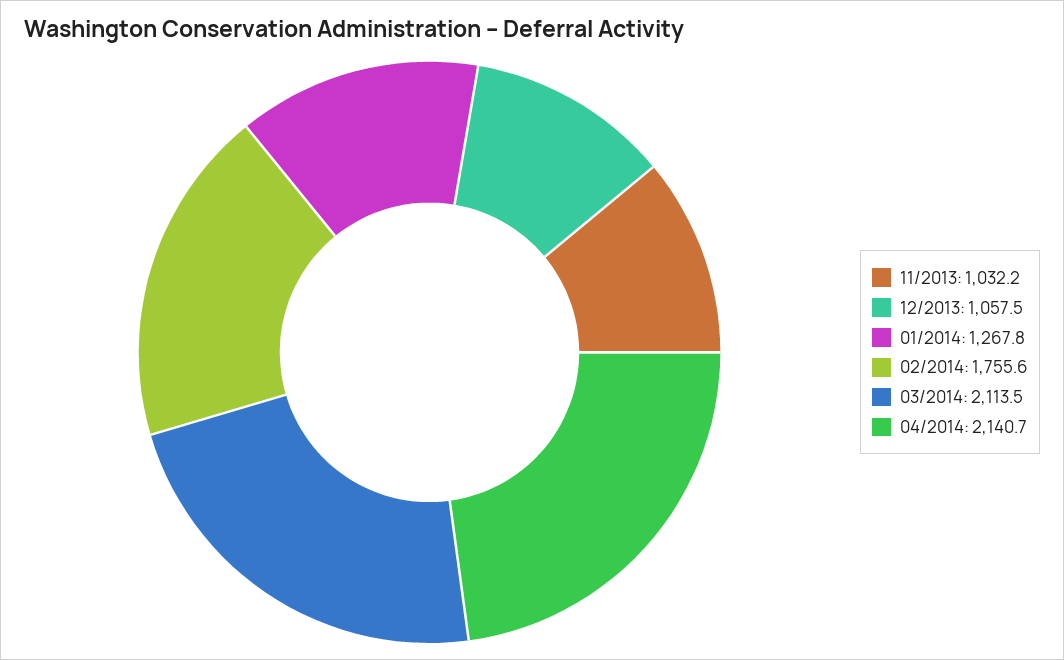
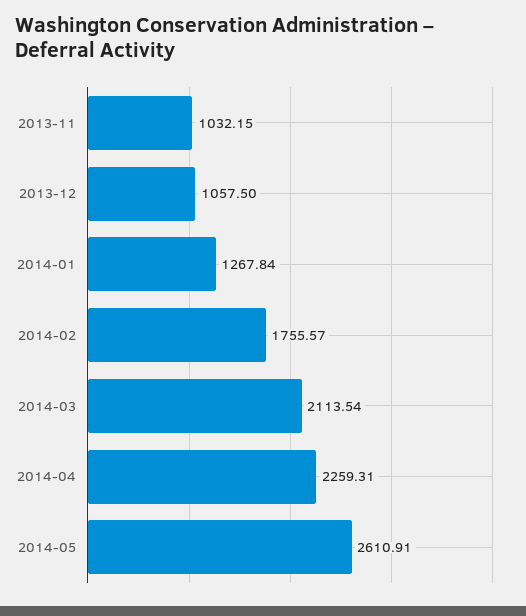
04/2014: 2140.7 -> 2259.31
2014-05: none -> 2610.91

